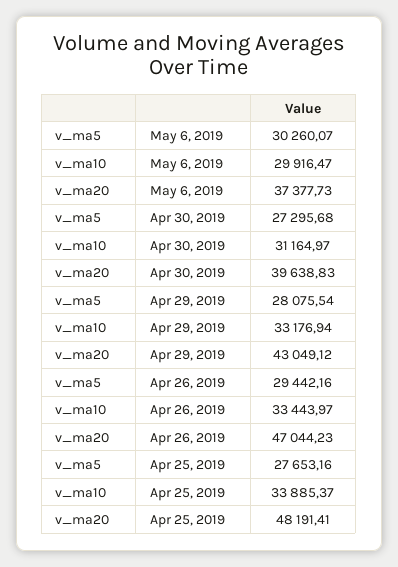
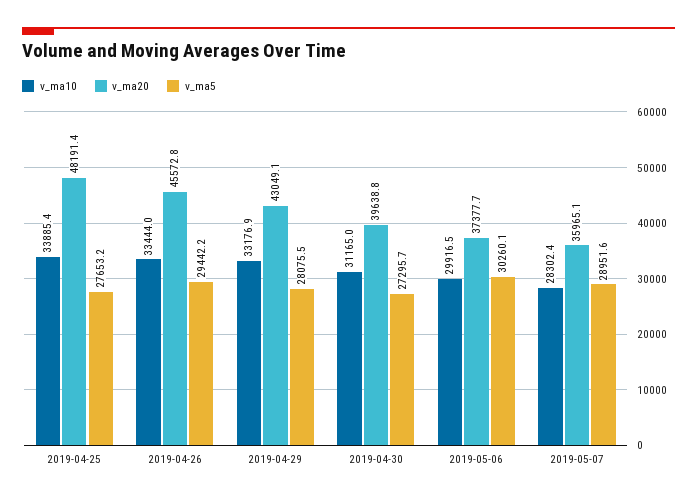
v_ma20, Apr 26, 2019: 47044.23 -> 45572.8
v_ma10, 2019-05-07: none -> 28302.4
v_ma20, 2019-05-07: none -> 35965.1
v_ma5, 2019-05-07: none -> 28951.6

